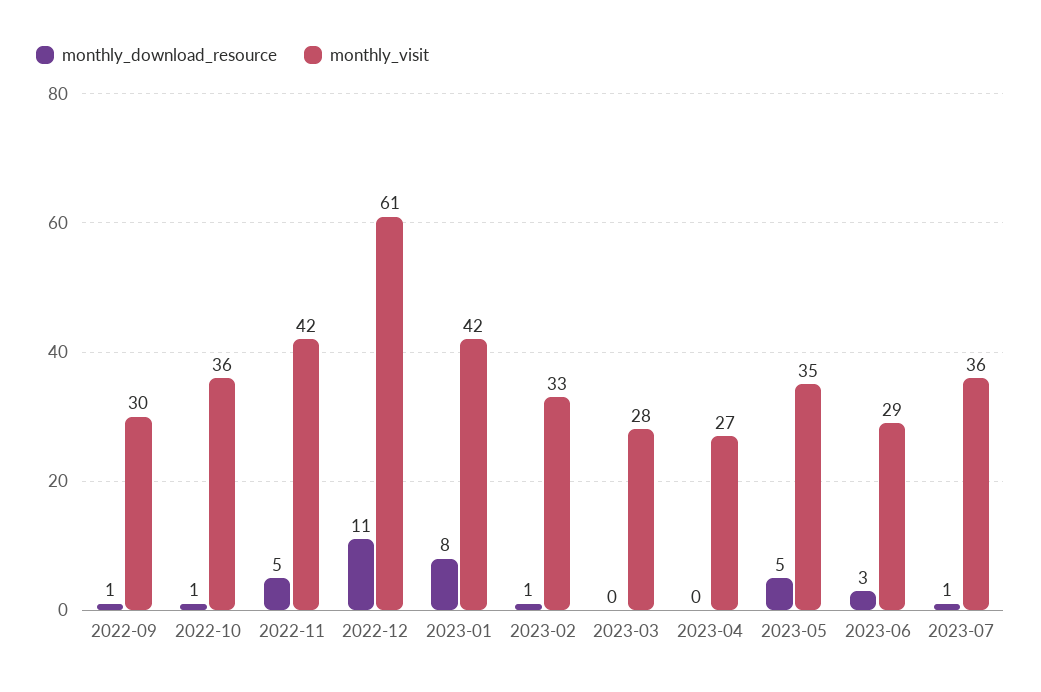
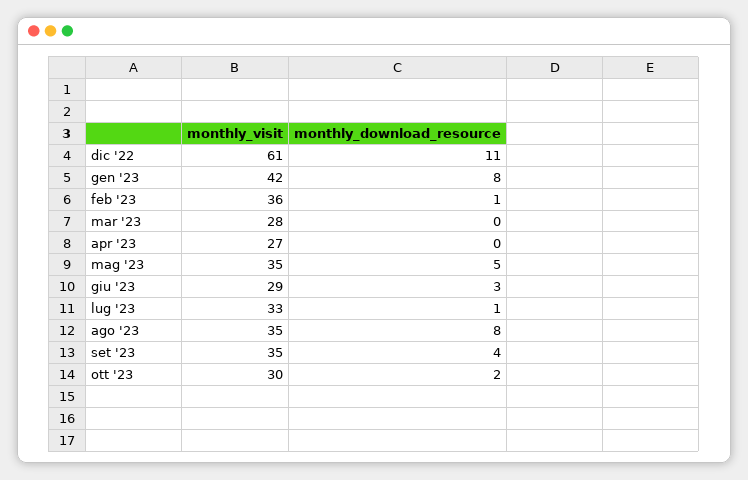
monthly_download_resource, 2022-09: 1 -> none
monthly_visit, 2022-09: 30 -> none
monthly_download_resource, 2022-10: 1 -> none
monthly_visit, 2022-10: 36 -> none
monthly_download_resource, 2022-11: 5 -> none
monthly_visit, 2022-11: 42 -> none
monthly_visit, 2023-02: 33 -> 36
monthly_visit, 2023-07: 36 -> 33
monthly_visit, ago '23: none -> 35
monthly_download_resource, ago '23: none -> 8
monthly_visit, set '23: none -> 35
monthly_download_resource, set '23: none -> 4
monthly_visit, ott '23: none -> 30
monthly_download_resource, ott '23: none -> 2

